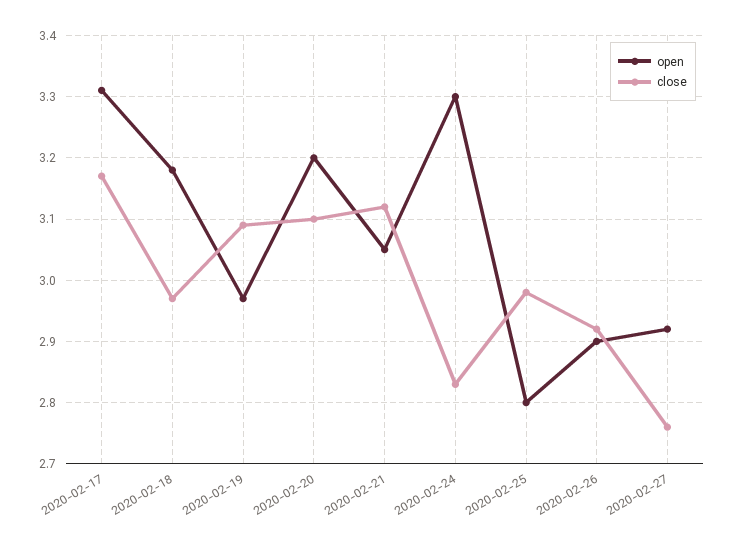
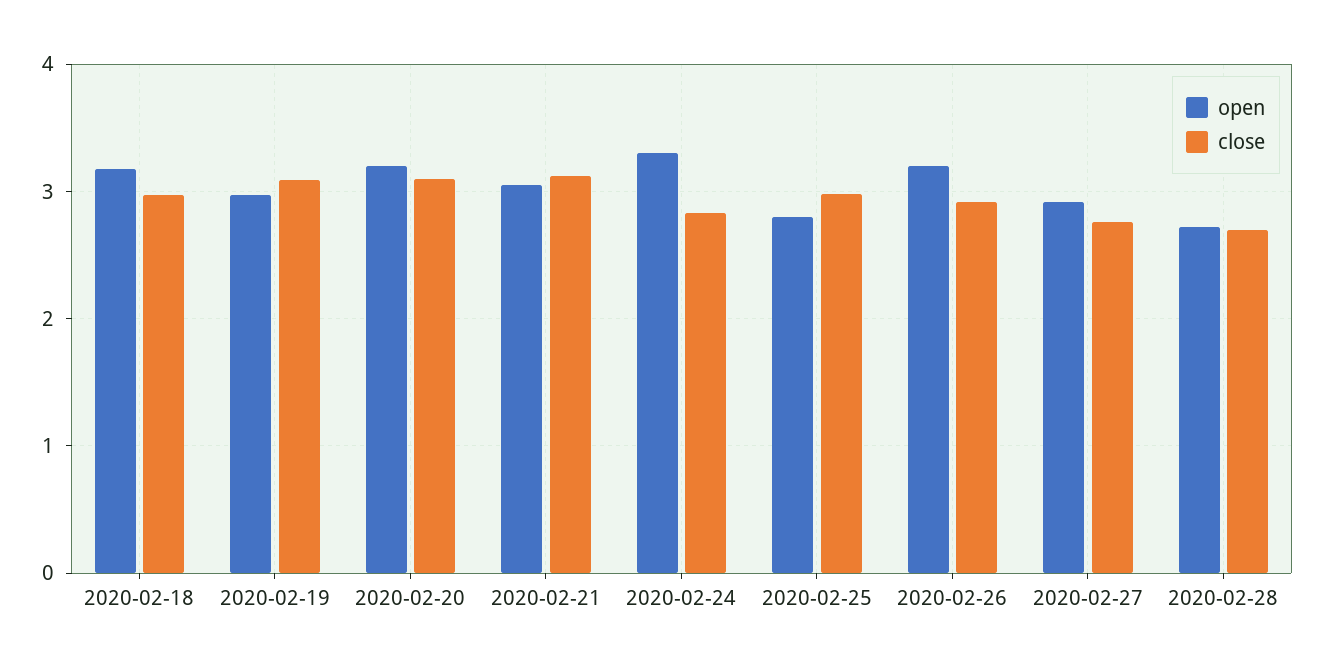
open, 2020-02-17: 3.31 -> none
close, 2020-02-17: 3.17 -> none
open, 2020-02-26: 2.9 -> 3.2
open, 2020-02-28: none -> 2.7
close, 2020-02-28: none -> 2.7

